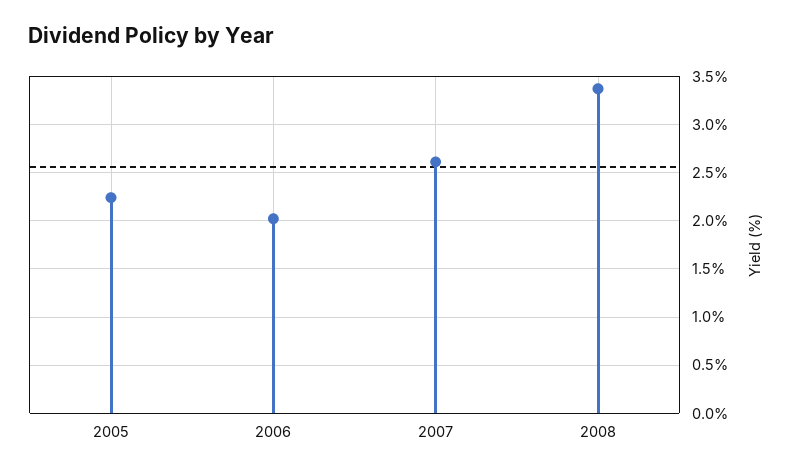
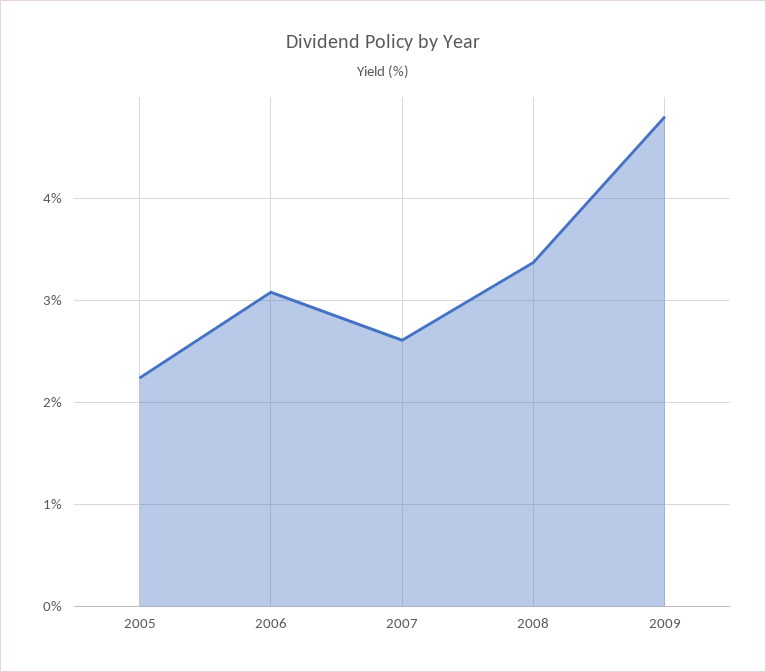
2006: 2 -> 3.1
2009: none -> 4.8

